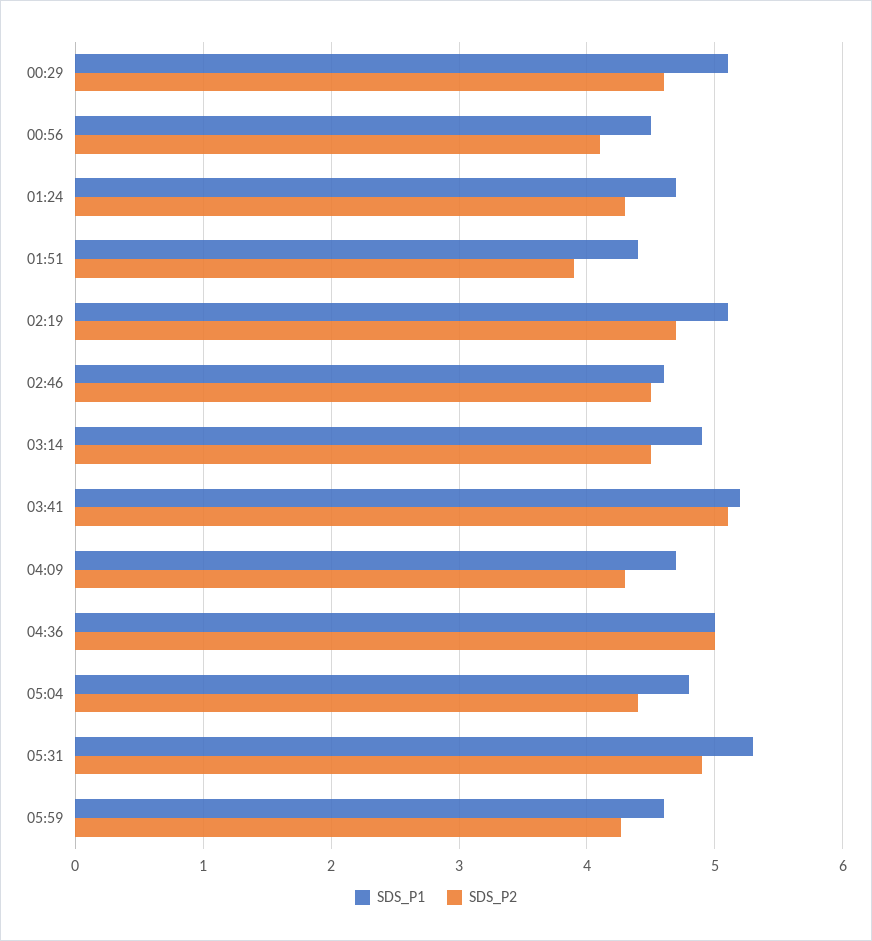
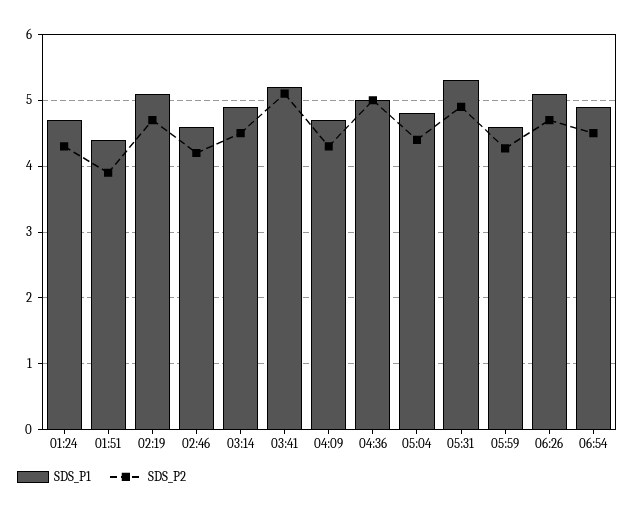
SDS_P1, 00:29: 5.1 -> none
SDS_P2, 00:29: 4.6 -> none
SDS_P1, 00:56: 4.5 -> none
SDS_P2, 00:56: 4.1 -> none
SDS_P2, 02:46: 4.5 -> 4.2
SDS_P1, 06:26: none -> 5.1
SDS_P2, 06:26: none -> 4.7
SDS_P1, 06:54: none -> 4.9
SDS_P2, 06:54: none -> 4.5

